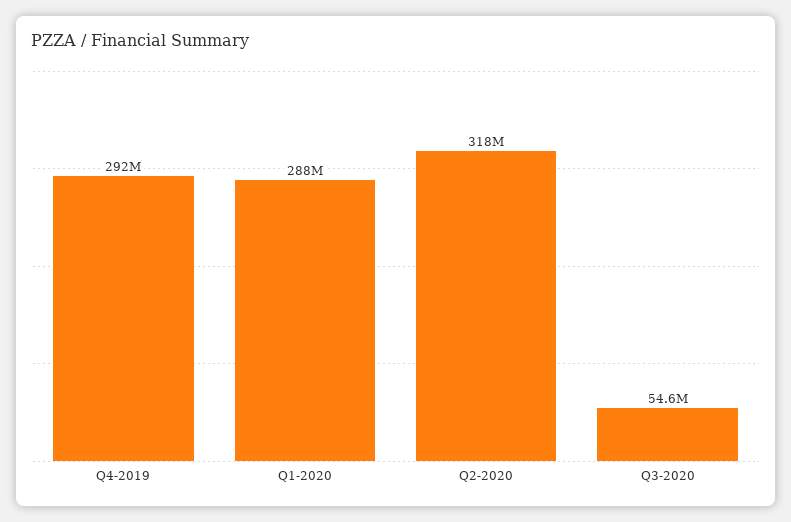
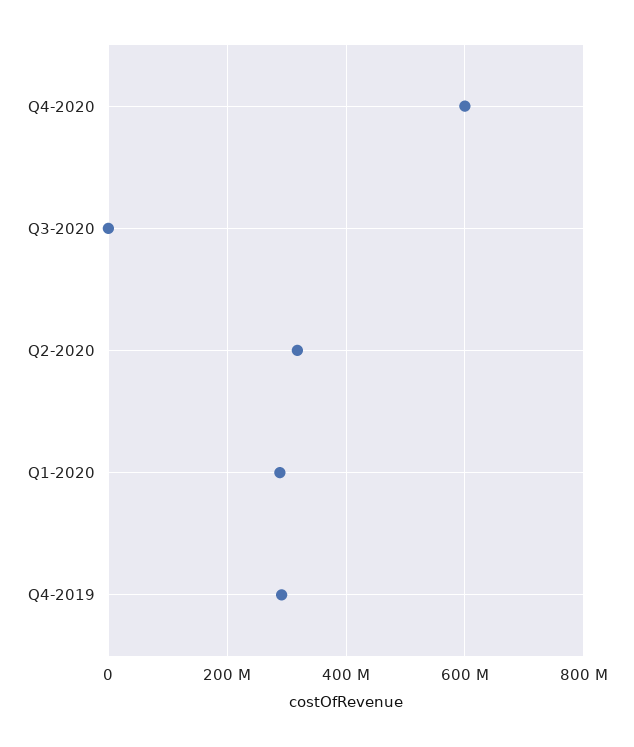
Q3-2020: 54600000 -> 0
Q4-2020: none -> 600000000

